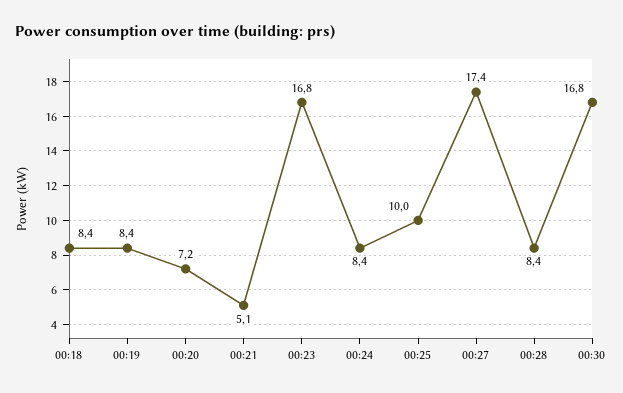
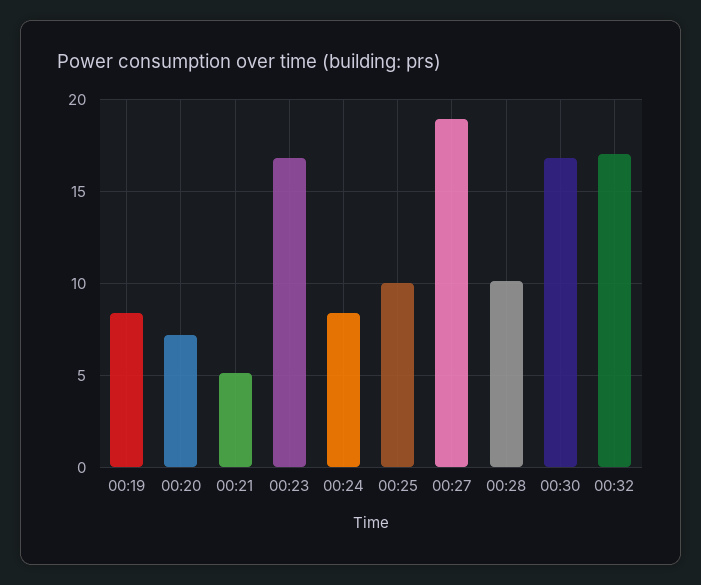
00:18: 8.4 -> none
00:27: 17.4 -> 19
00:28: 8.4 -> 10
00:32: none -> 17

